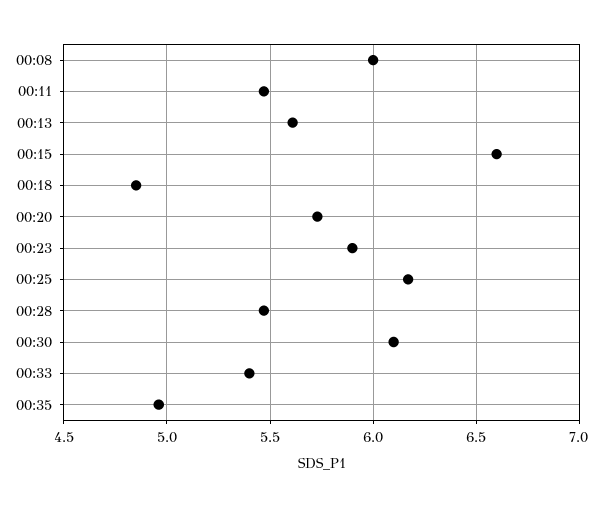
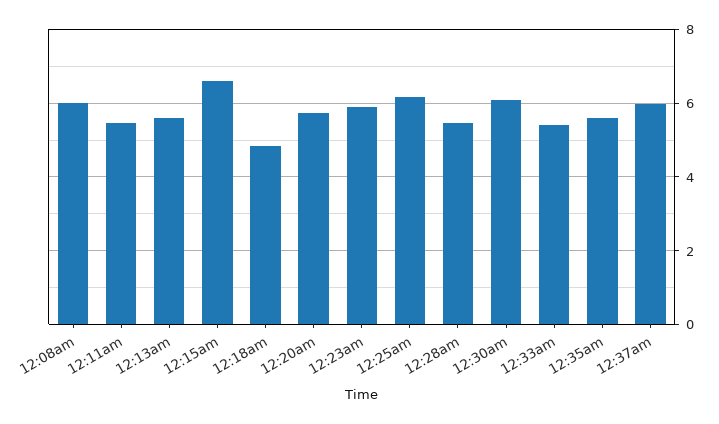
00:35: 4.95 -> 5.6
12:37am: none -> 6

